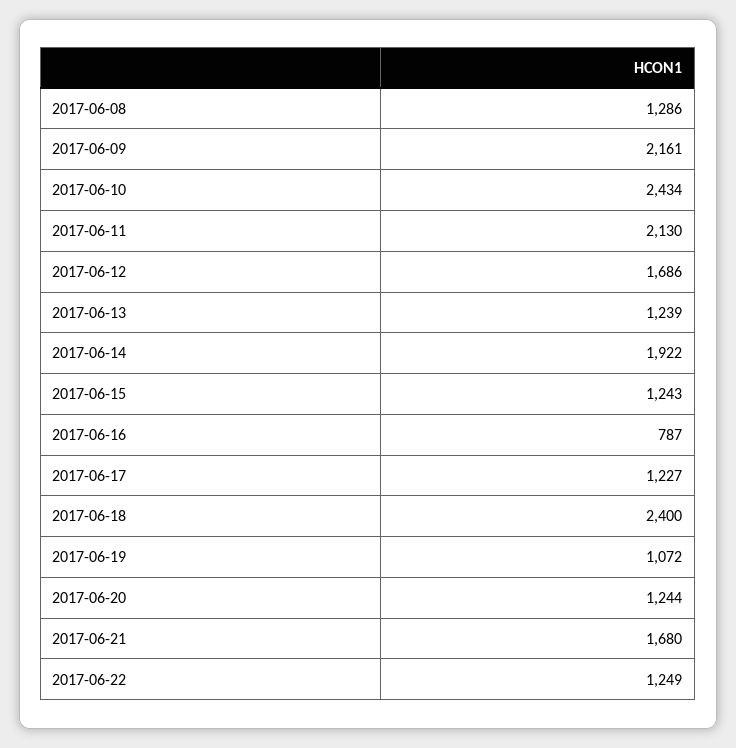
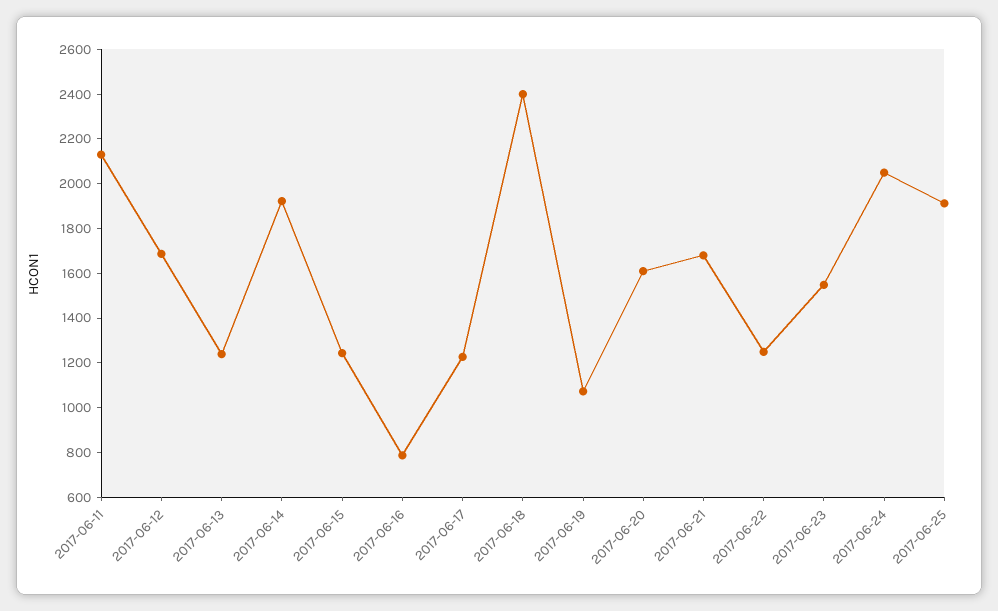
2017-06-08: 1286 -> none
2017-06-09: 2161 -> none
2017-06-10: 2434 -> none
2017-06-20: 1244 -> 1600
2017-06-23: none -> 1550
2017-06-24: none -> 2050
2017-06-25: none -> 1900

